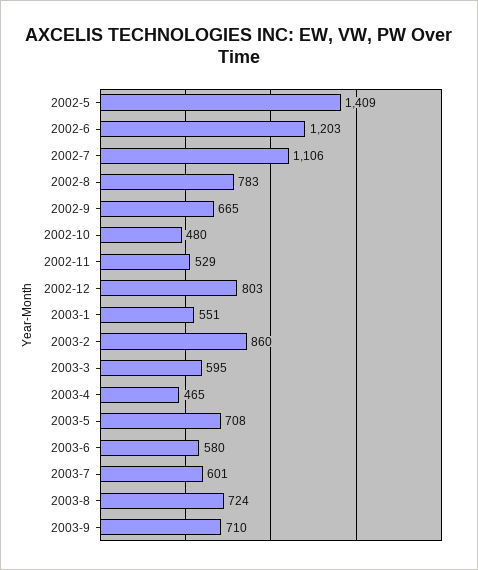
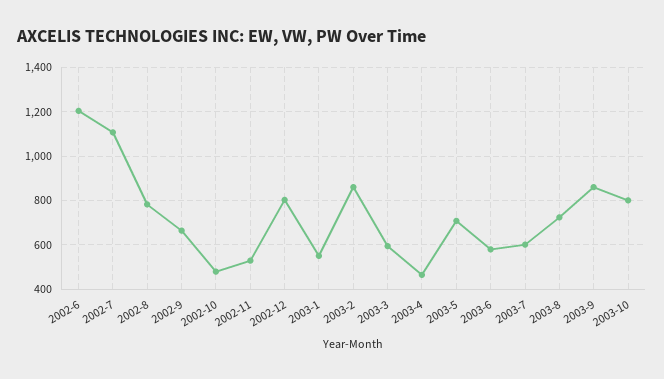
2002-5: 1409 -> none
2003-9: 710 -> 850
2003-10: none -> 800

